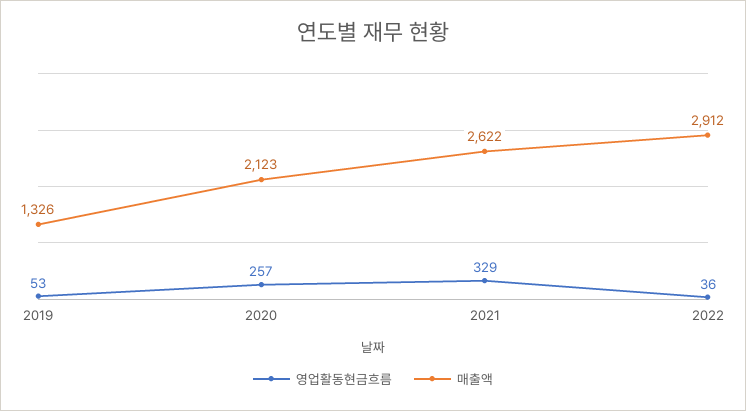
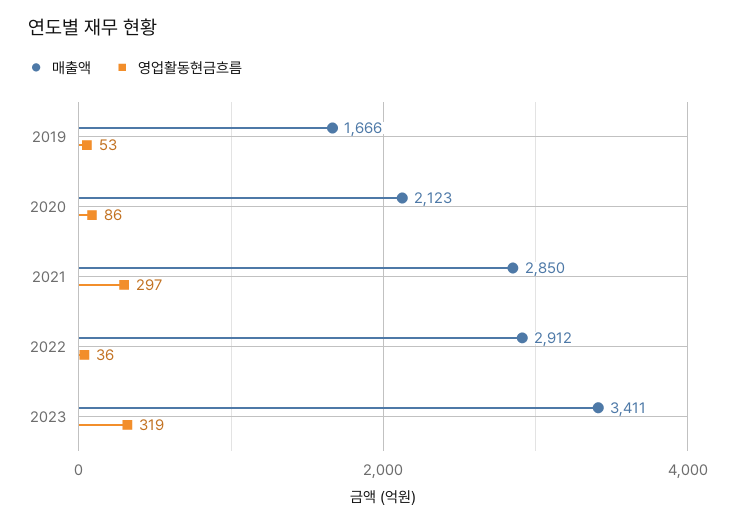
매출액, 2019: 1326 -> 1666
영업활동현금흐름, 2020: 257 -> 86
영업활동현금흐름, 2021: 329 -> 297
매출액, 2021: 2622 -> 2850
매출액, 2023: none -> 3411
영업활동현금흐름, 2023: none -> 319

